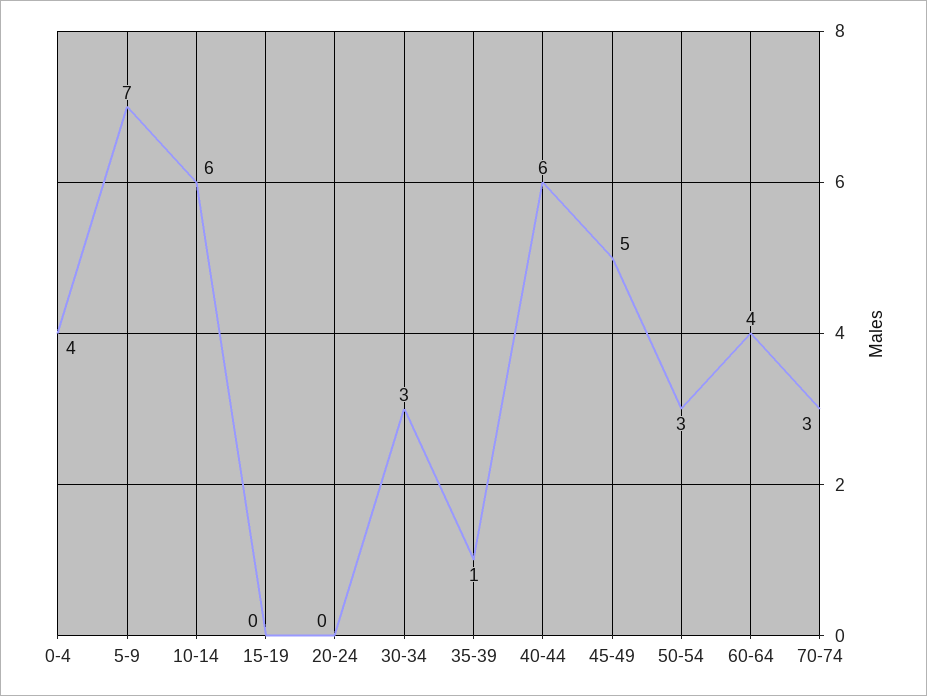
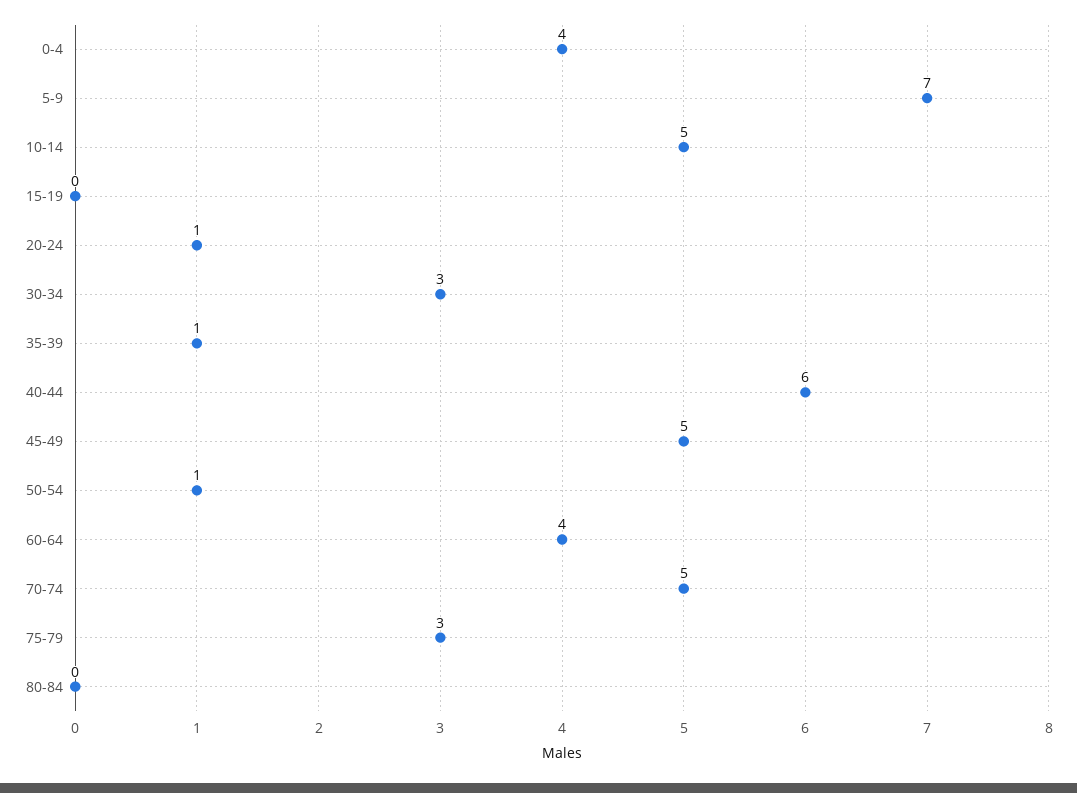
10-14: 6 -> 5
20-24: 0 -> 1
50-54: 3 -> 1
70-74: 3 -> 5
75-79: none -> 3
80-84: none -> 0

